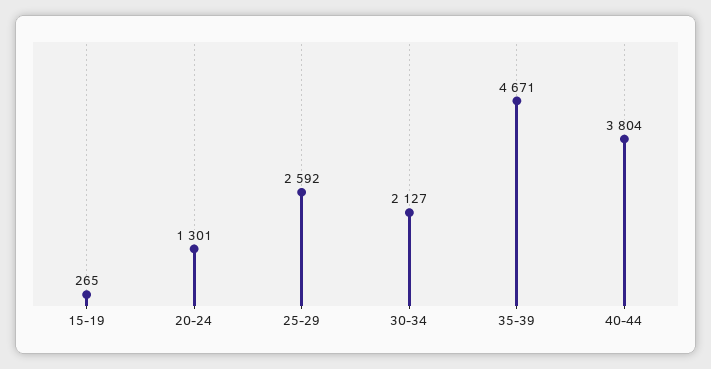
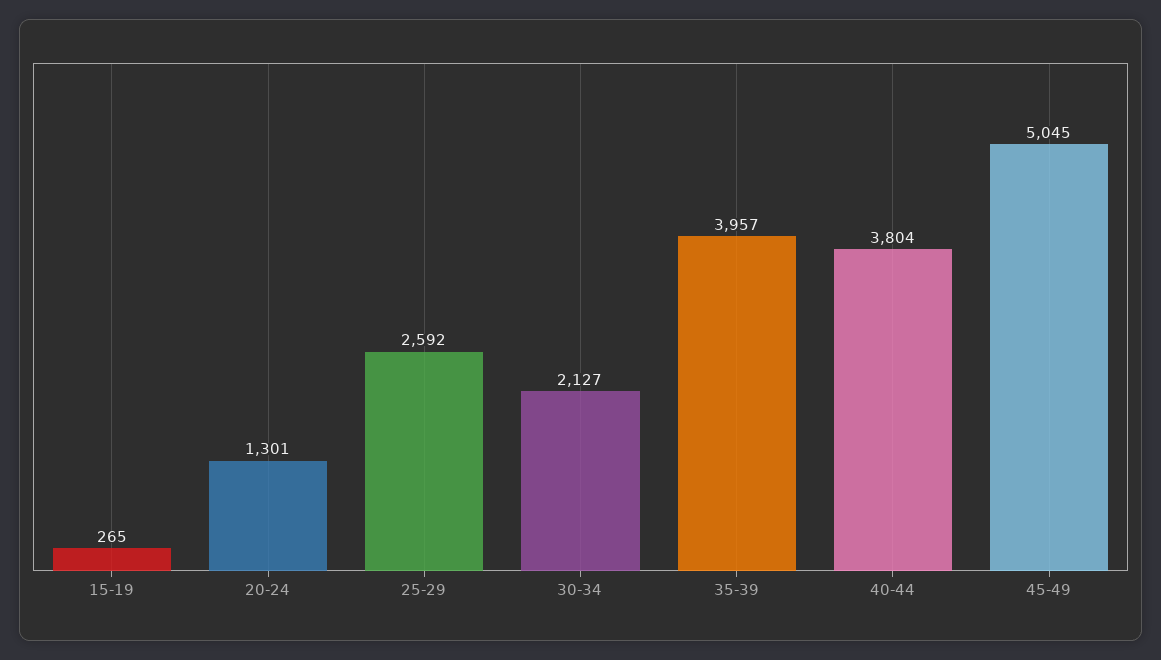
35-39: 4671 -> 3957
45-49: none -> 5045

